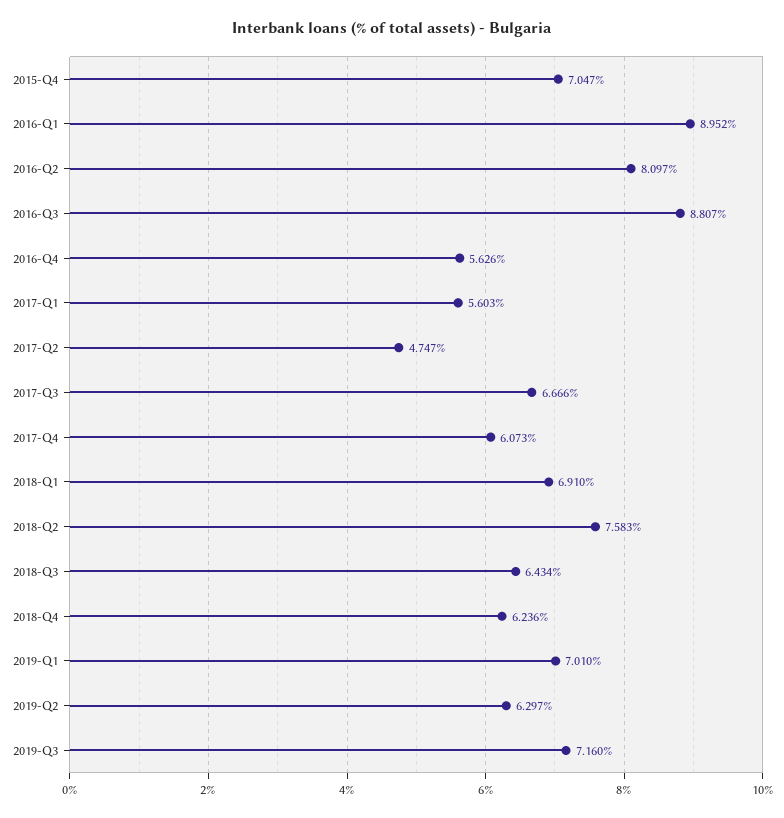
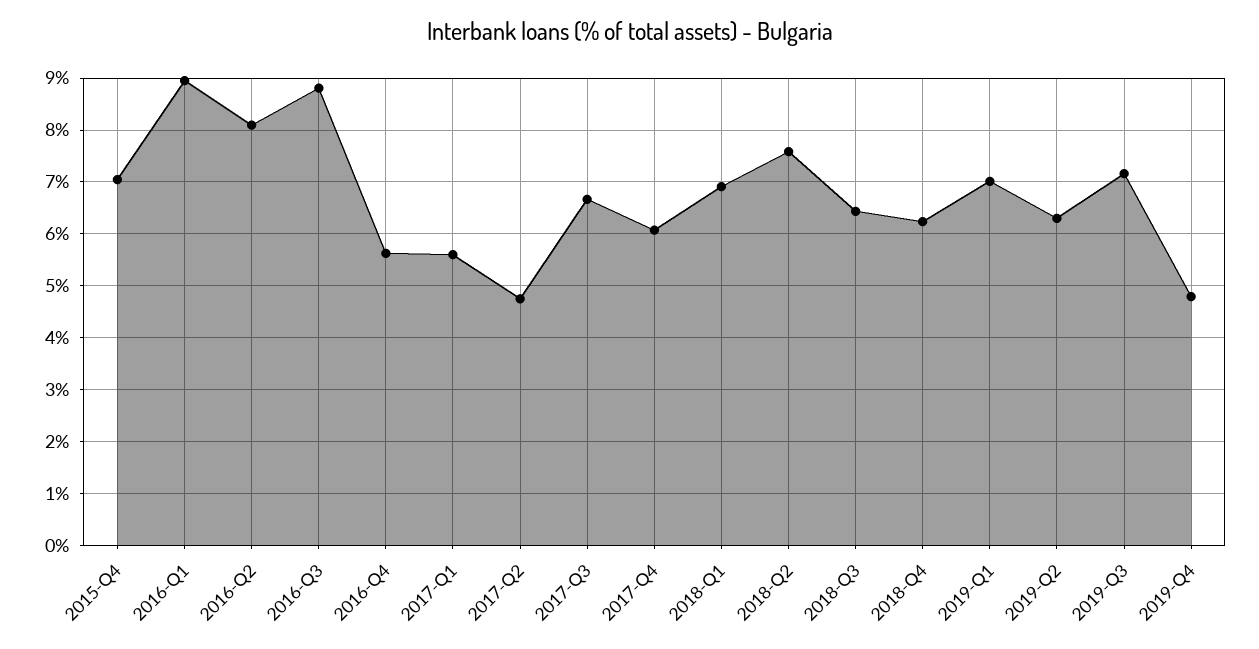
2019-Q4: none -> 4.8

